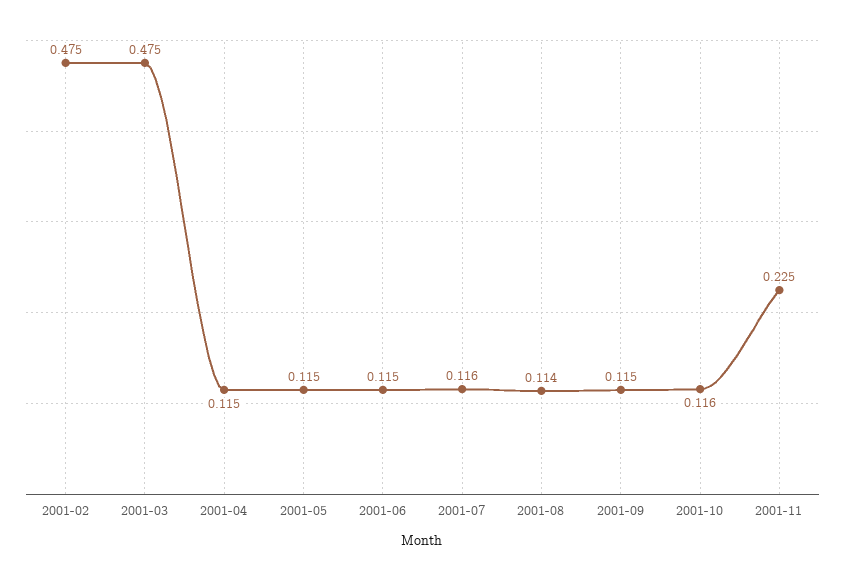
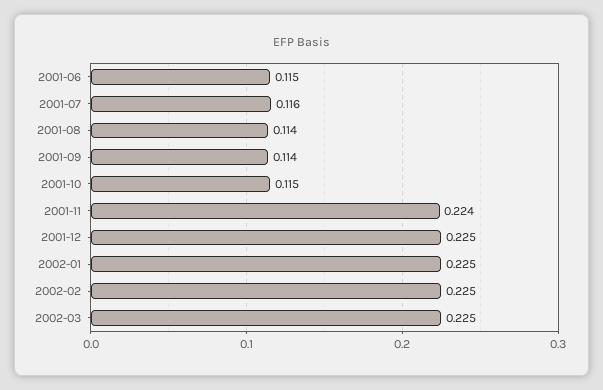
2001-02: 0.475 -> none
2001-03: 0.475 -> none
2001-04: 0.115 -> none
2001-05: 0.115 -> none
2001-09: 0.115 -> 0.114
2001-10: 0.116 -> 0.115
2001-11: 0.225 -> 0.224
2001-12: none -> 0.225
2002-01: none -> 0.225
2002-02: none -> 0.225
2002-03: none -> 0.225

